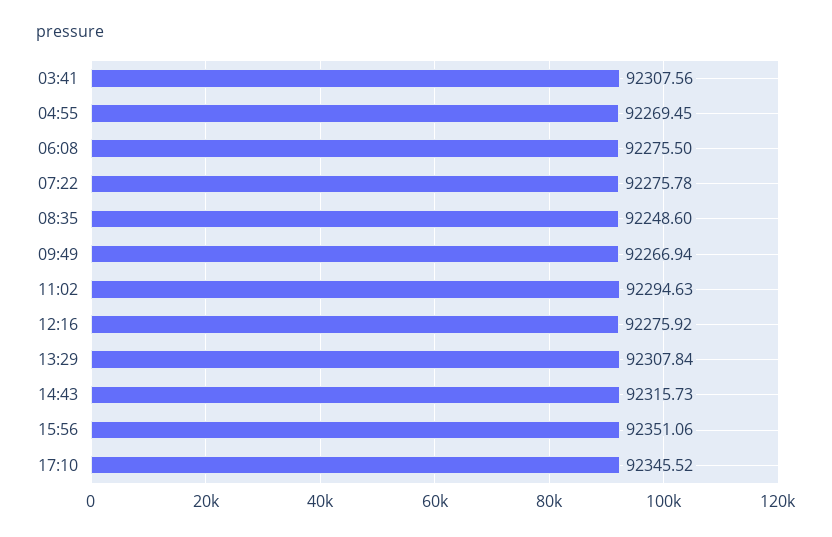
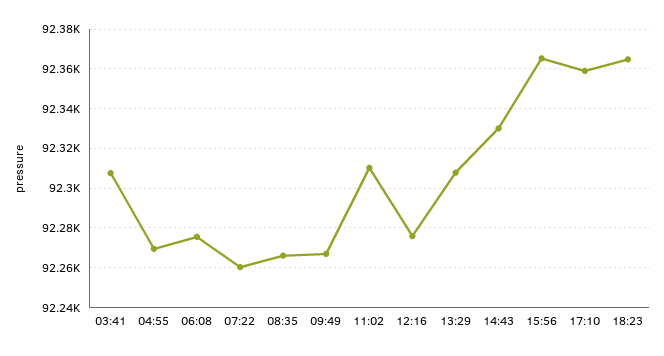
07:22: 92275.78 -> 92260
08:35: 92248.6 -> 92265
11:02: 92294.63 -> 92310
14:43: 92315.73 -> 92330
15:56: 92351.06 -> 92365
17:10: 92345.52 -> 92360
18:23: none -> 92365

